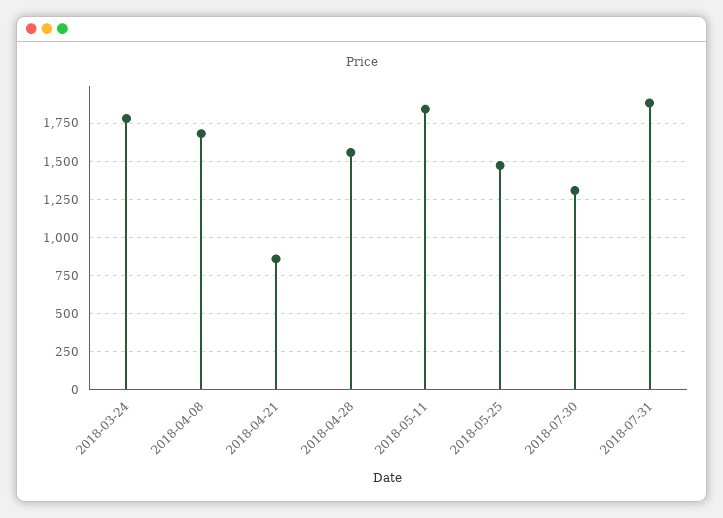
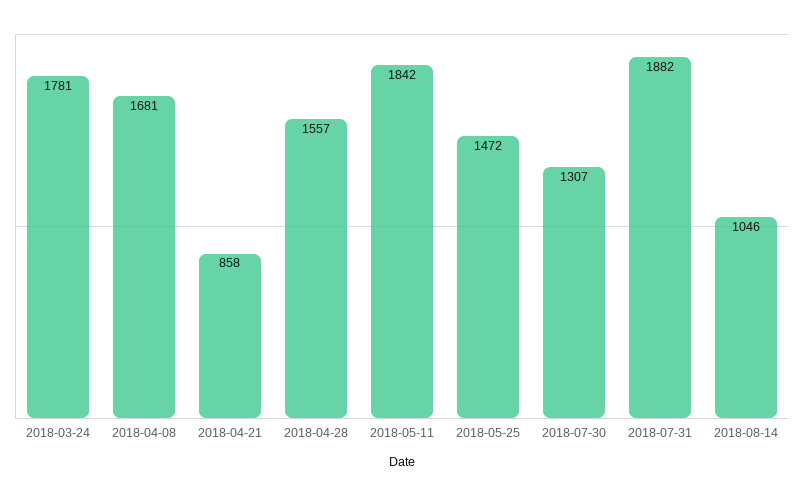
2018-08-14: none -> 1046

